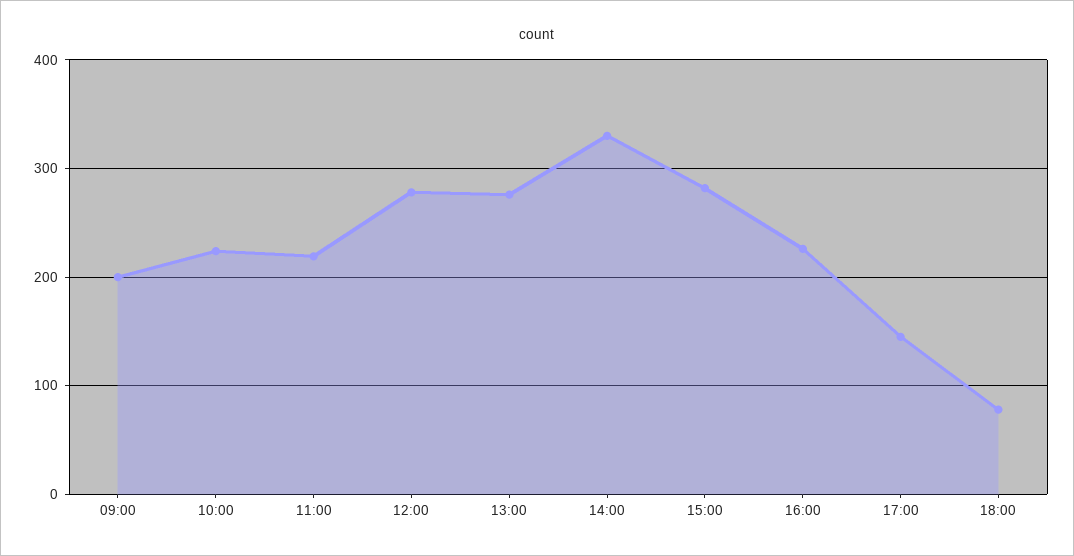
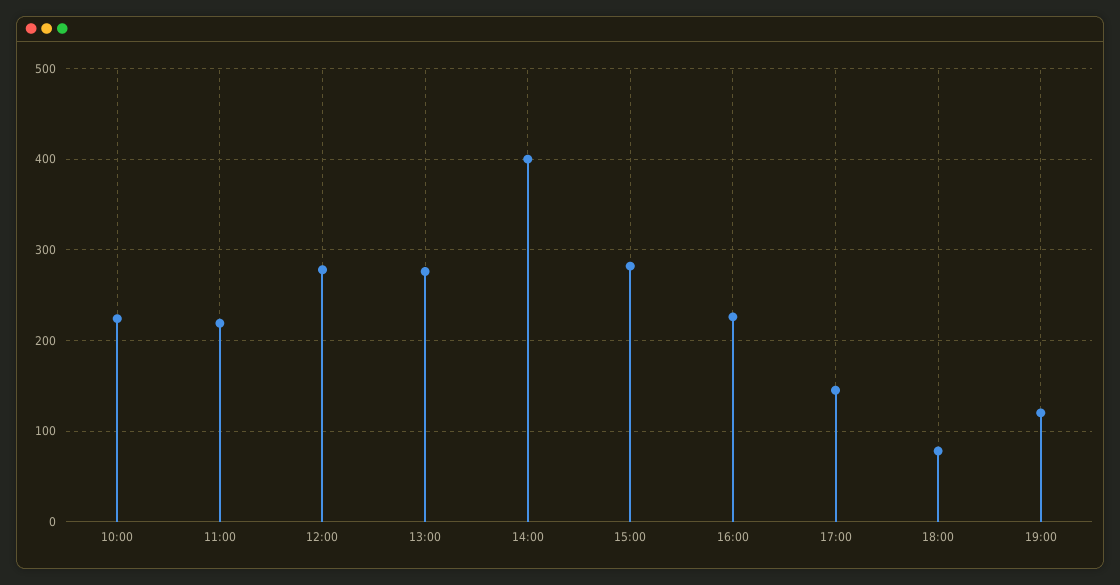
09:00: 200 -> none
14:00: 330 -> 400
19:00: none -> 120

